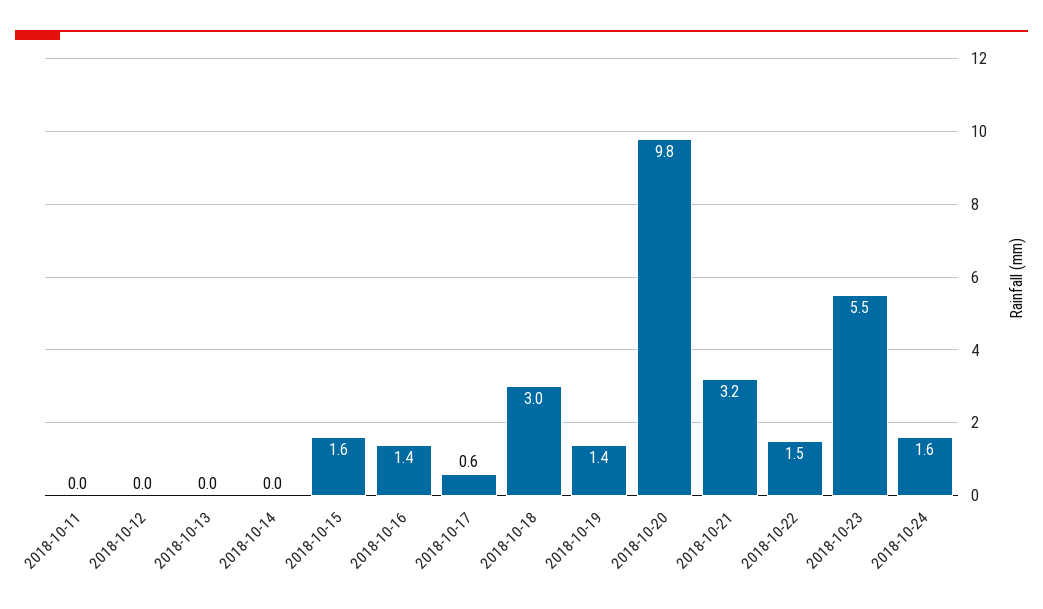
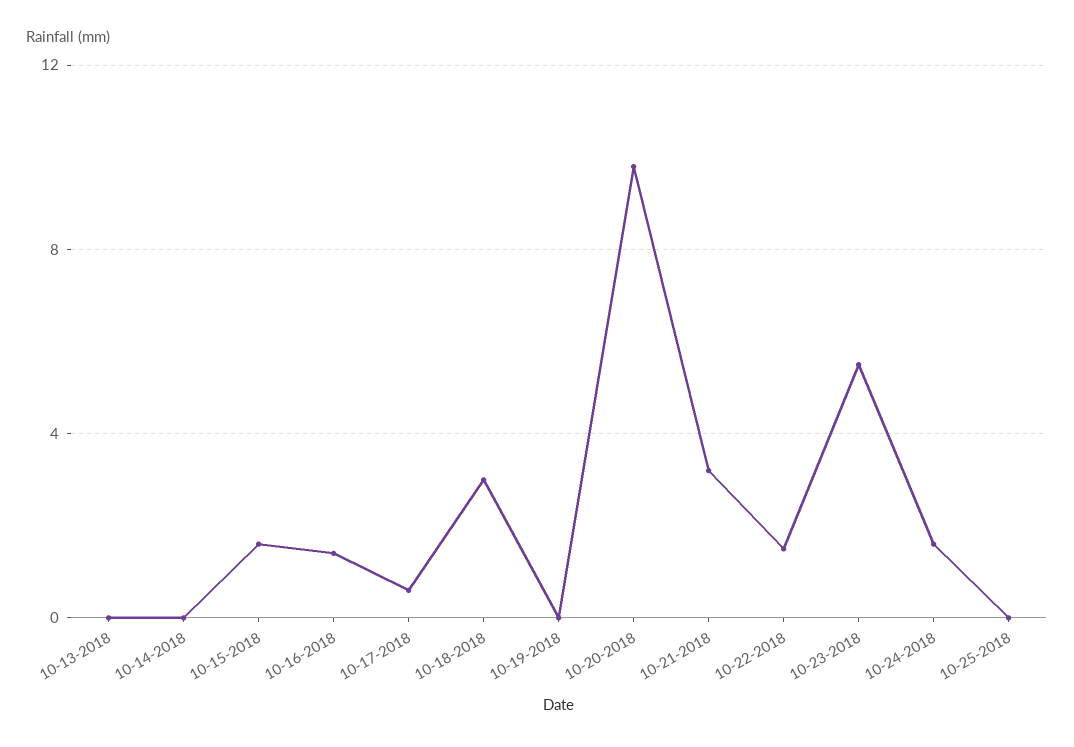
2018-10-11: 0 -> none
2018-10-12: 0 -> none
2018-10-19: 1.4 -> 0
10-25-2018: none -> 0

